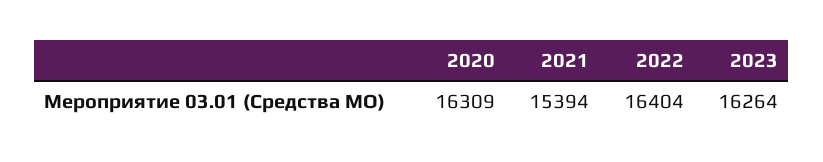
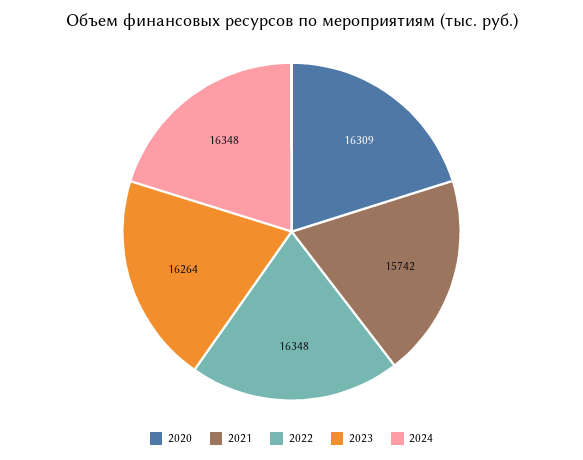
2021: 15394 -> 15742
2022: 16404 -> 16348
2024: none -> 16348

